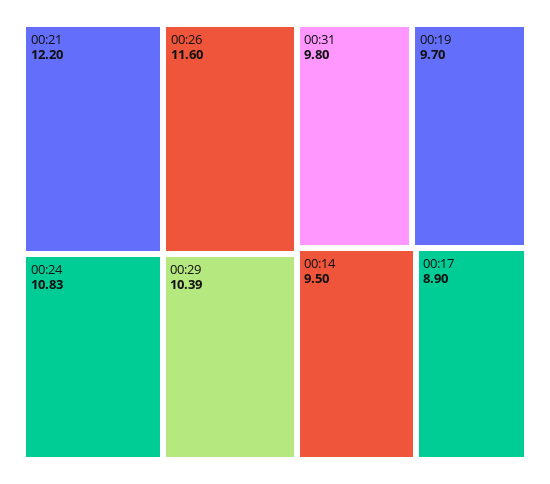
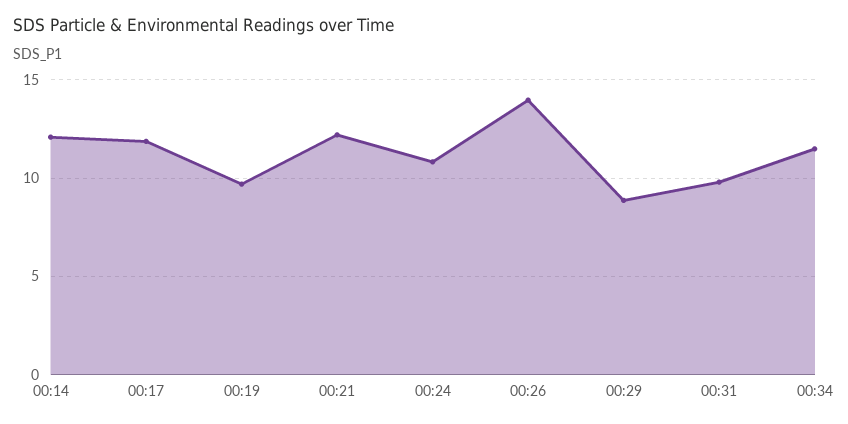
00:26: 11.6 -> 14
00:29: 10.39 -> 9
00:14: 9.5 -> 12
00:17: 8.9 -> 12
00:34: none -> 11.5

